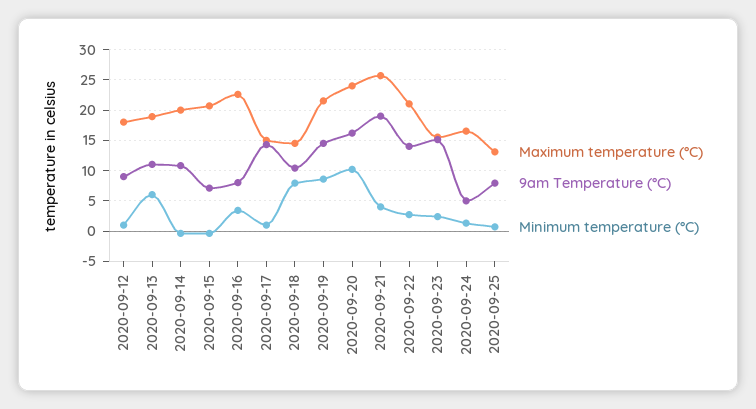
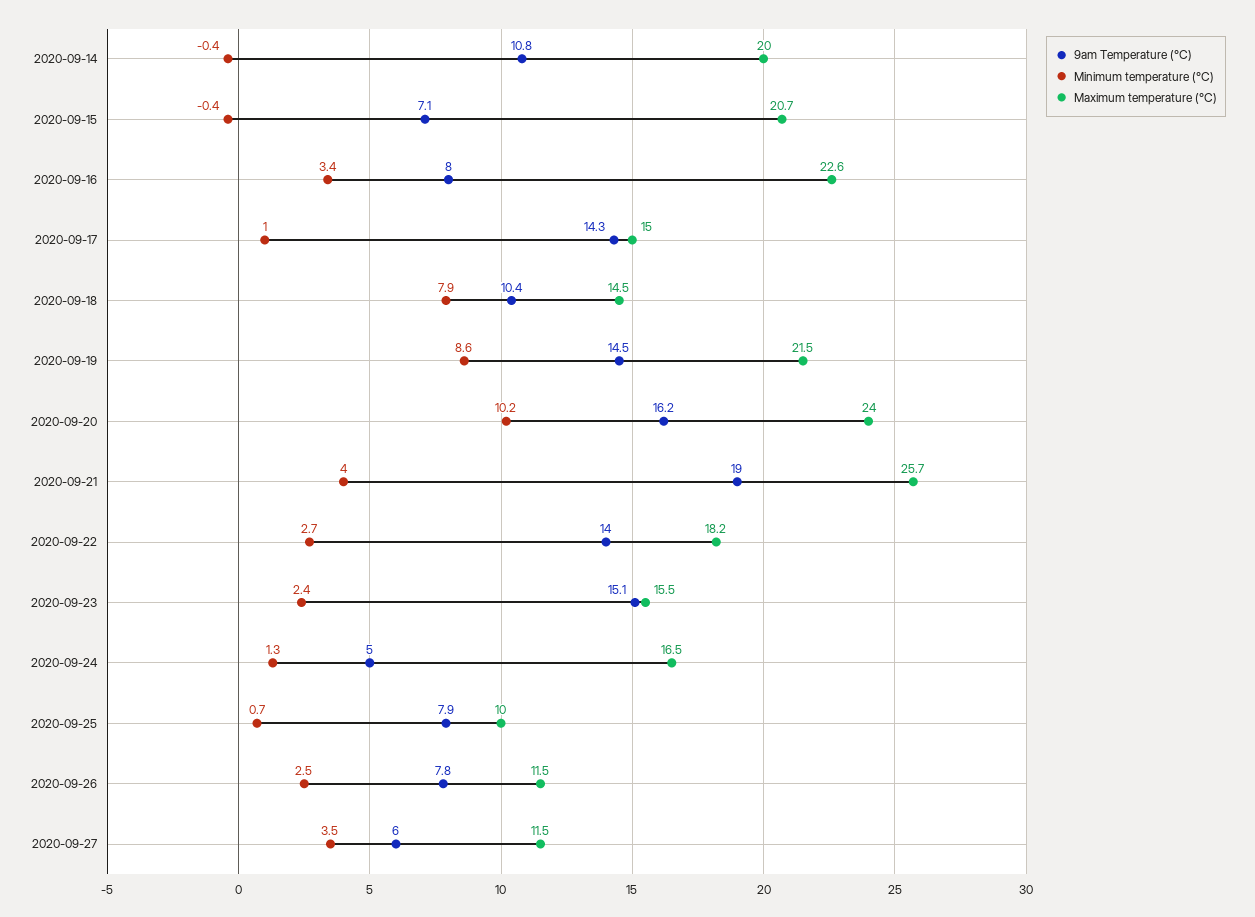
Maximum temperature (°C), 2020-09-12: 18 -> none
9am Temperature (°C), 2020-09-12: 9 -> none
Minimum temperature (°C), 2020-09-12: 1 -> none
Maximum temperature (°C), 2020-09-13: 19 -> none
9am Temperature (°C), 2020-09-13: 11 -> none
Minimum temperature (°C), 2020-09-13: 6 -> none
Maximum temperature (°C), 2020-09-22: 21 -> 18.2
Maximum temperature (°C), 2020-09-25: 13 -> 10
9am Temperature (°C), 2020-09-26: none -> 7.8
Minimum temperature (°C), 2020-09-26: none -> 2.5
Maximum temperature (°C), 2020-09-26: none -> 11.5
9am Temperature (°C), 2020-09-27: none -> 6
Minimum temperature (°C), 2020-09-27: none -> 3.5
Maximum temperature (°C), 2020-09-27: none -> 11.5

